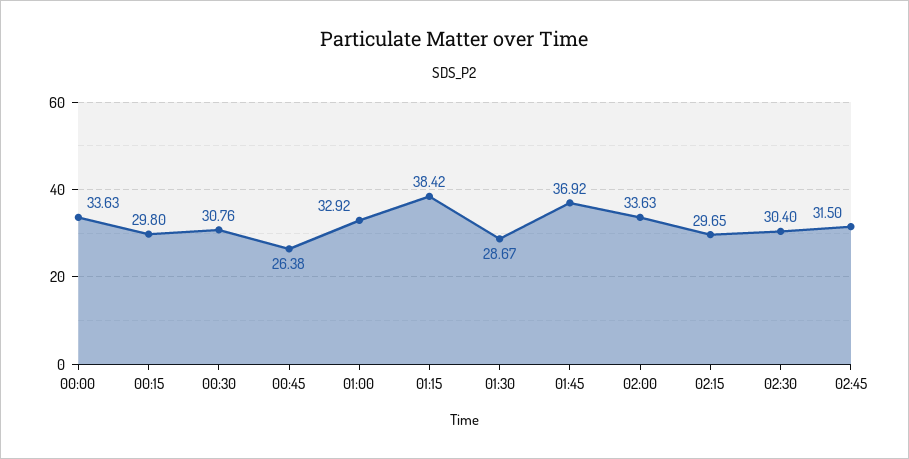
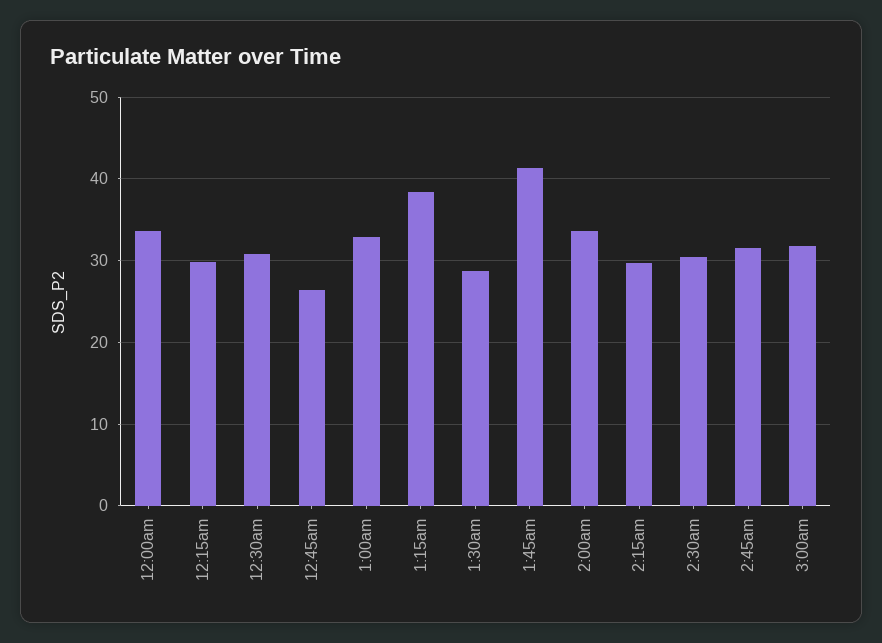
01:45: 36.92 -> 41
3:00am: none -> 32

